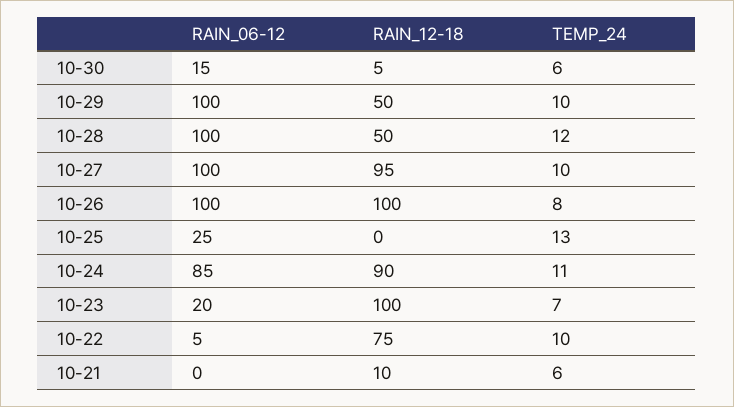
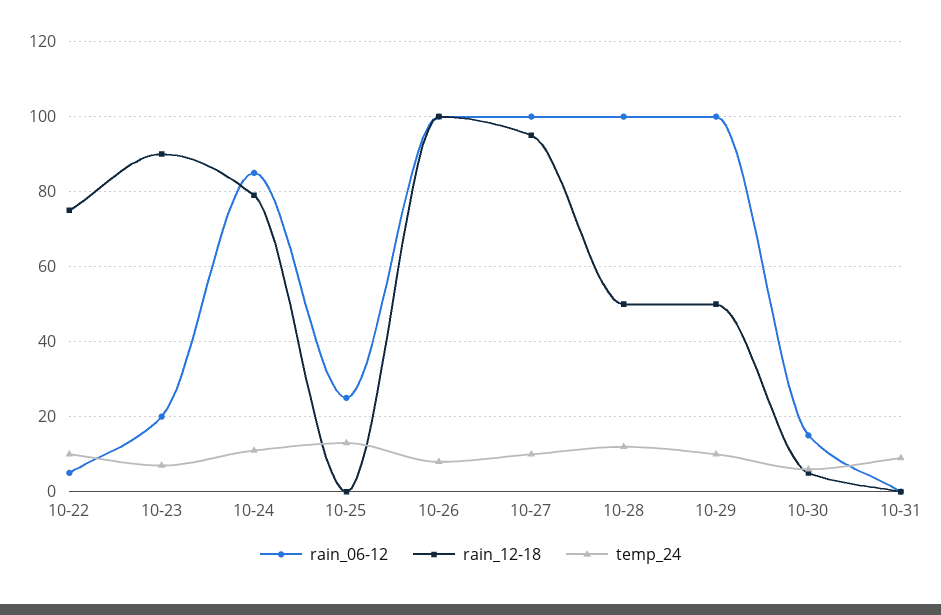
RAIN_12-18, 10-24: 90 -> 80
RAIN_12-18, 10-23: 100 -> 90
RAIN_06-12, 10-21: 0 -> none
RAIN_12-18, 10-21: 10 -> none
TEMP_24, 10-21: 6 -> none
RAIN_06-12, 10-31: none -> 0
RAIN_12-18, 10-31: none -> 0
TEMP_24, 10-31: none -> 10

